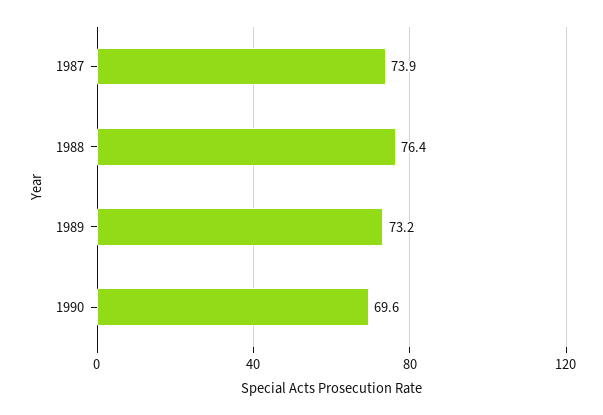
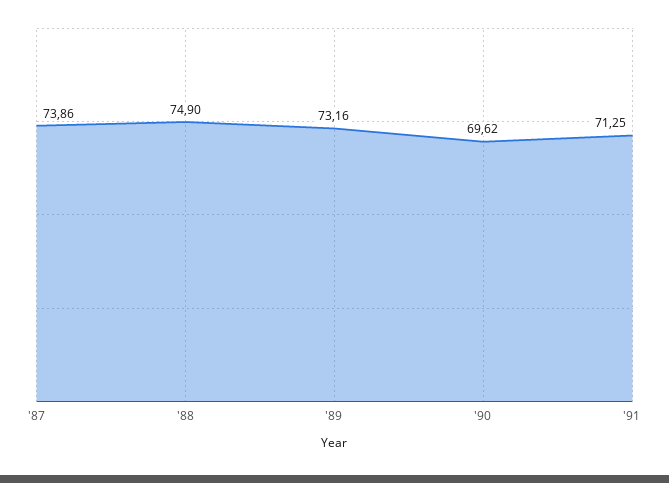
1988: 76.4 -> 74.9
'91: none -> 71.25

